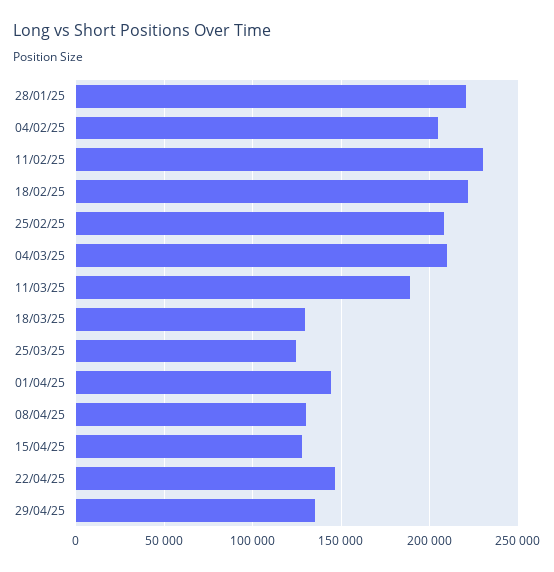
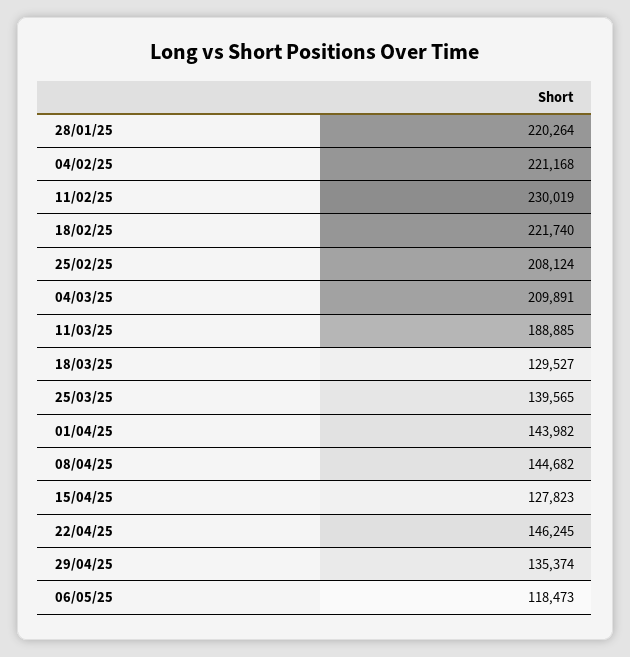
04/02/25: 205000 -> 221168
25/03/25: 125000 -> 139565
08/04/25: 130000 -> 144682
06/05/25: none -> 118473

